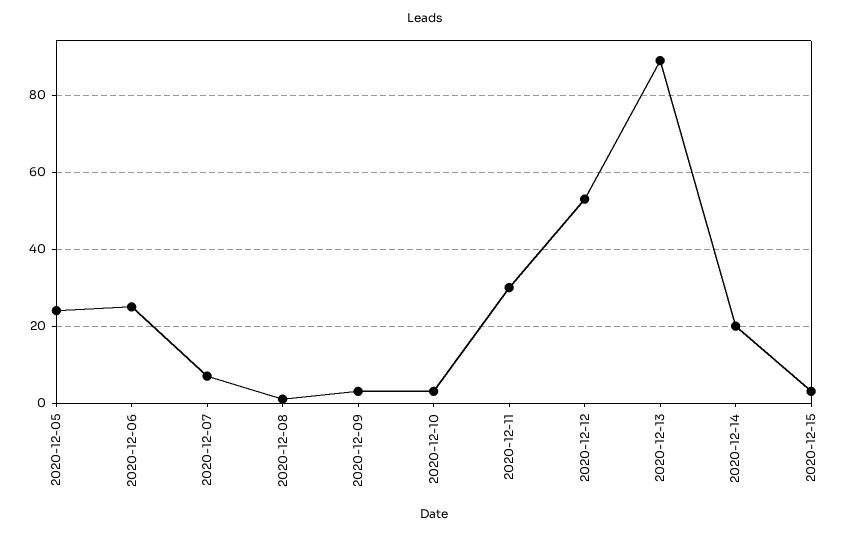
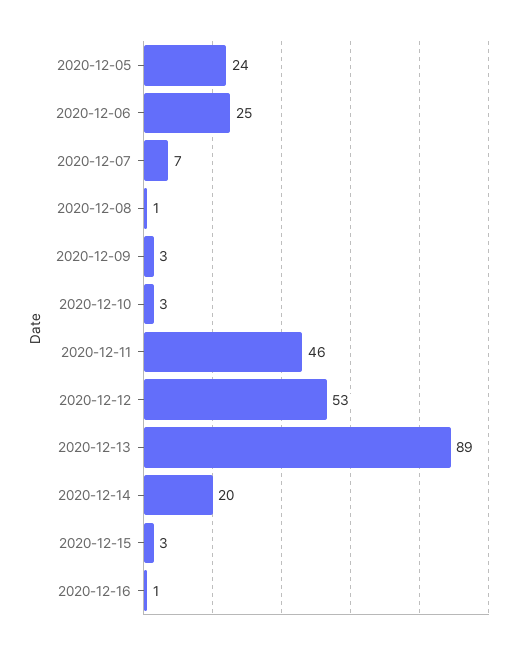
2020-12-11: 30 -> 46
2020-12-16: none -> 1

